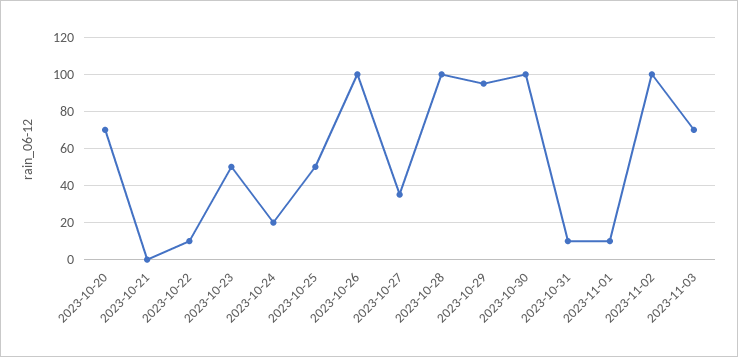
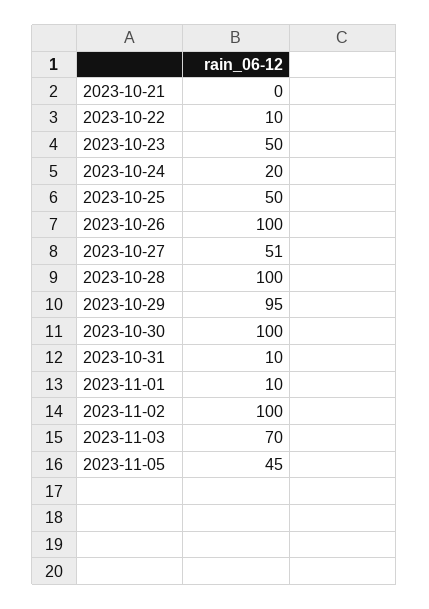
2023-10-20: 70 -> none
2023-10-27: 35 -> 51
2023-11-05: none -> 45

